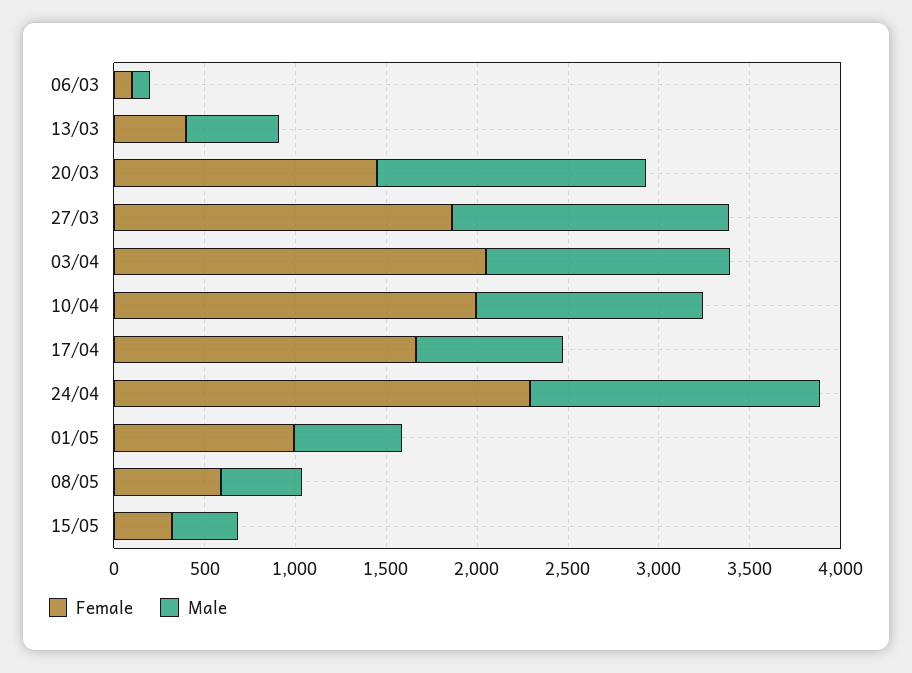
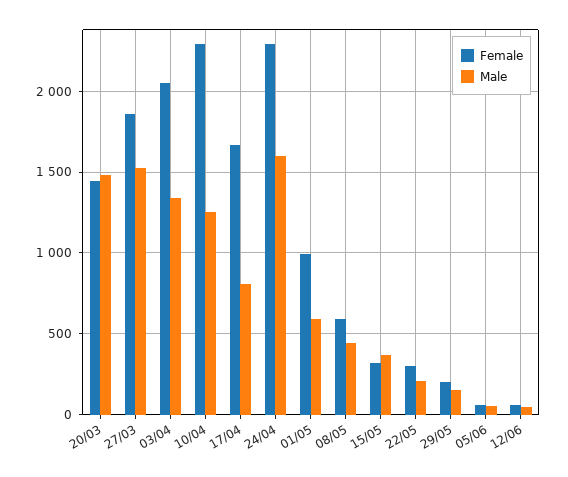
Female, 06/03: 100 -> none
Male, 06/03: 100 -> none
Female, 13/03: 400 -> none
Male, 13/03: 500 -> none
Female, 10/04: 2000 -> 2300
Female, 22/05: none -> 300
Male, 22/05: none -> 200
Female, 29/05: none -> 200
Male, 29/05: none -> 150
Female, 05/06: none -> 50
Male, 05/06: none -> 50
Female, 12/06: none -> 50
Male, 12/06: none -> 50

